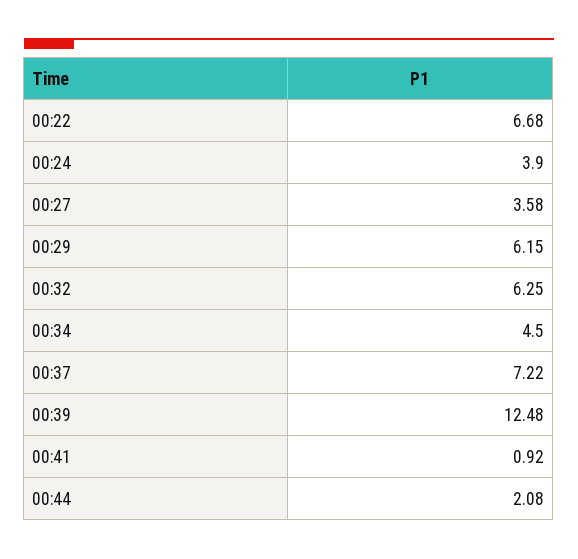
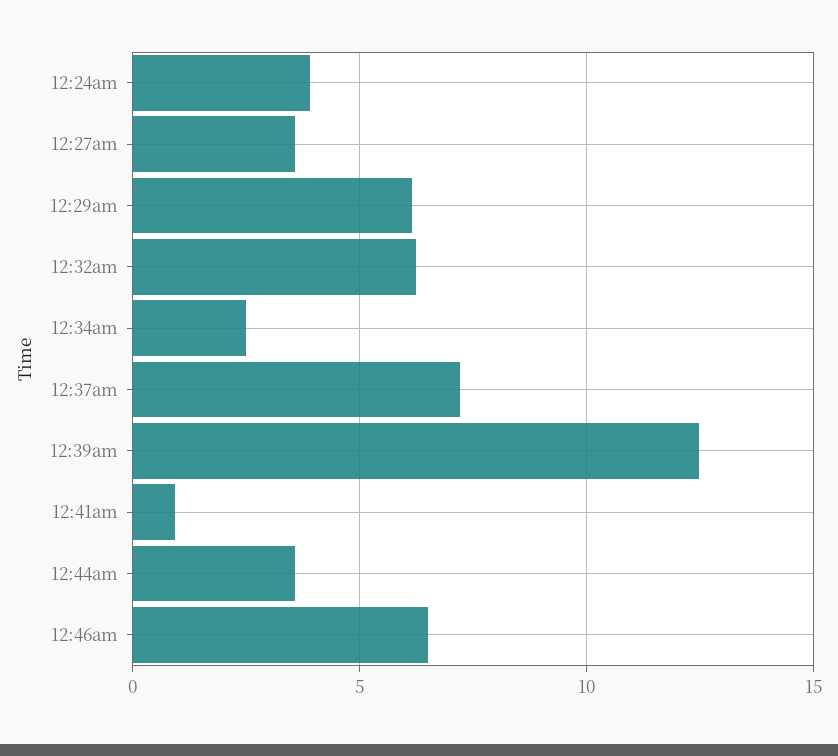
00:22: 6.68 -> none
00:34: 4.5 -> 2.5
00:44: 2.08 -> 3.5
12:46am: none -> 6.5

